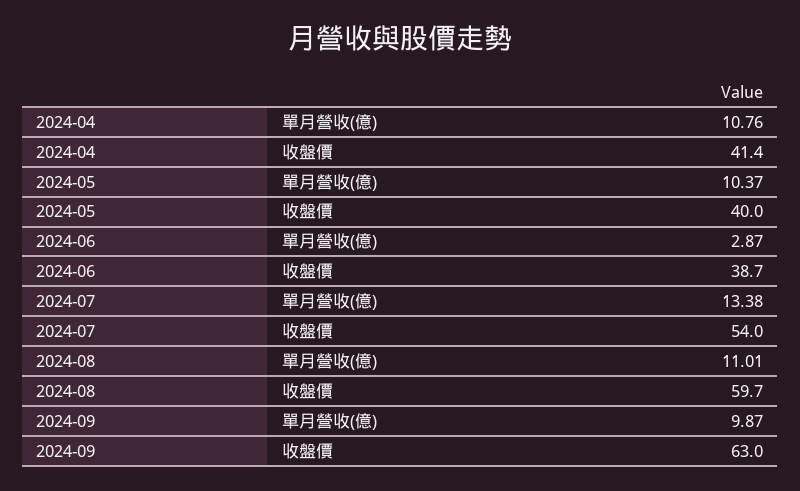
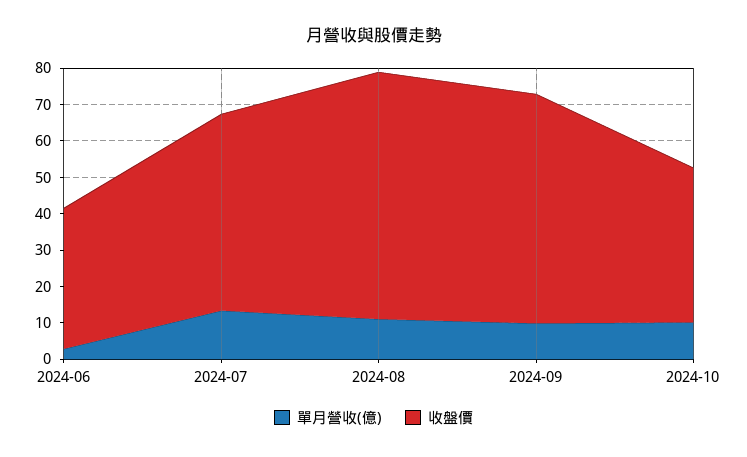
單月營收(億), 2024-04: 10.76 -> none
收盤價, 2024-04: 41.4 -> none
單月營收(億), 2024-05: 10.37 -> none
收盤價, 2024-05: 40 -> none
收盤價, 2024-08: 59.7 -> 67.5
單月營收(億), 2024-10: none -> 10
收盤價, 2024-10: none -> 42.5

